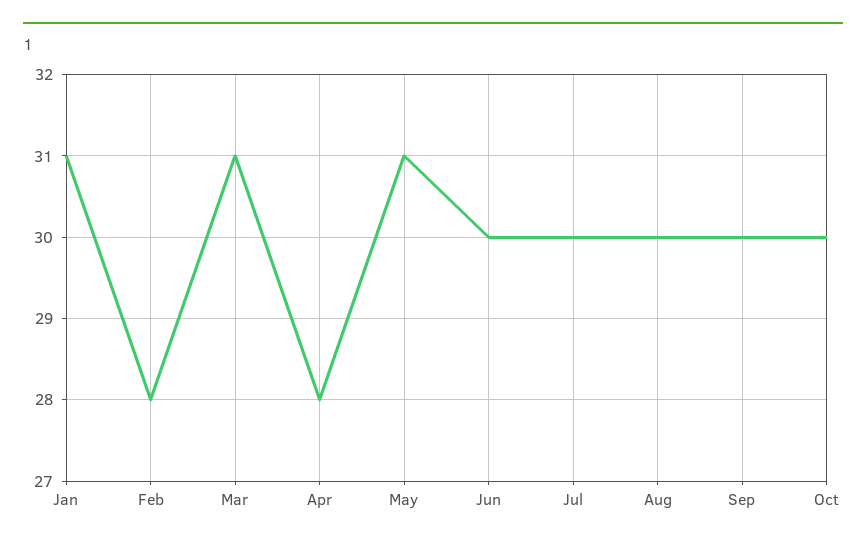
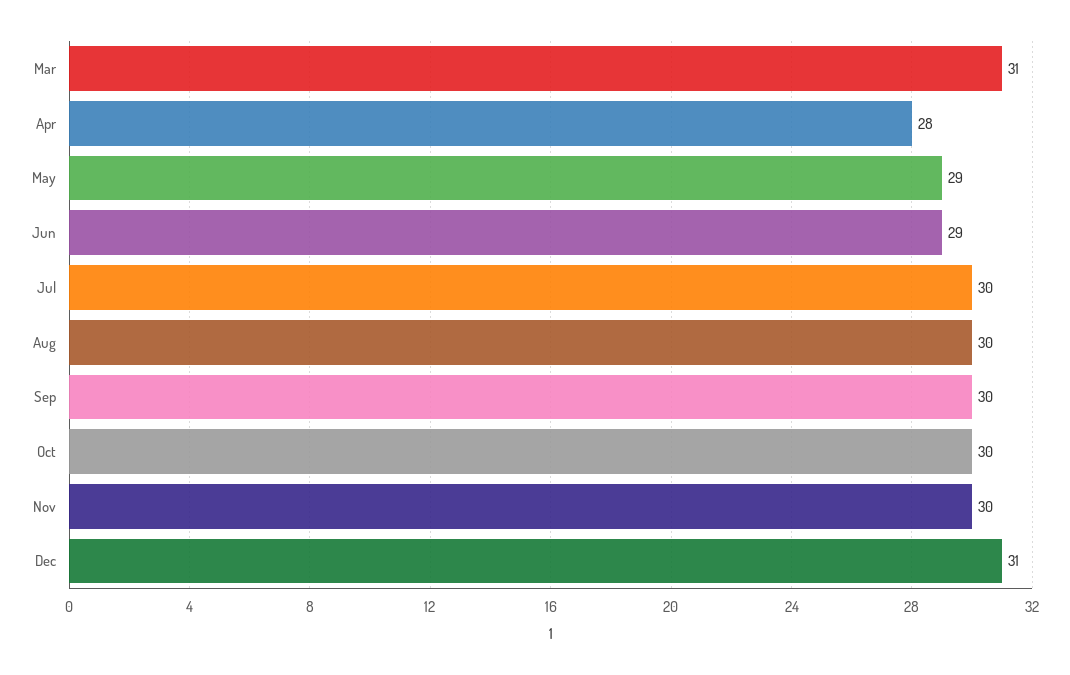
Jan: 31 -> none
Feb: 28 -> none
May: 31 -> 29
Jun: 30 -> 29
Nov: none -> 30
Dec: none -> 31

